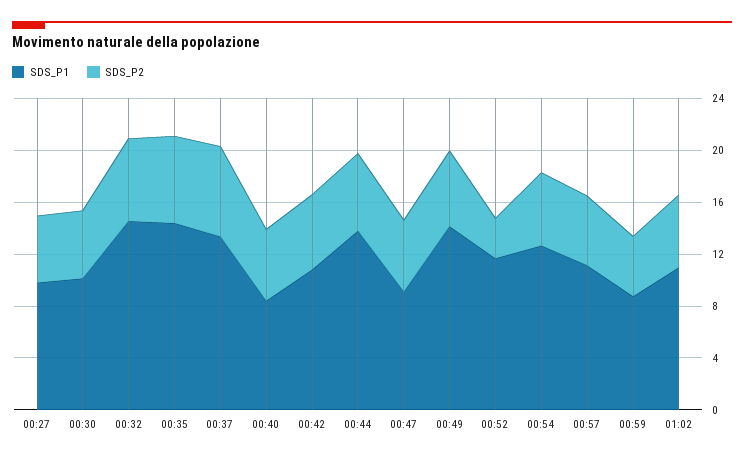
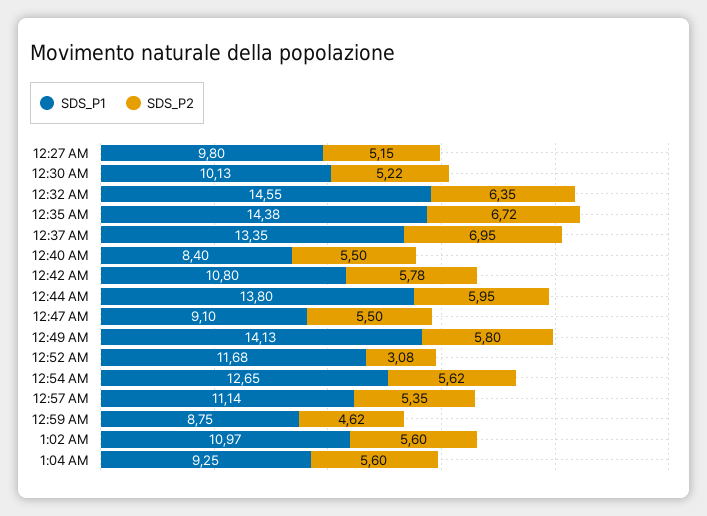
SDS_P1, 1:04 AM: none -> 9.25
SDS_P2, 1:04 AM: none -> 5.6

